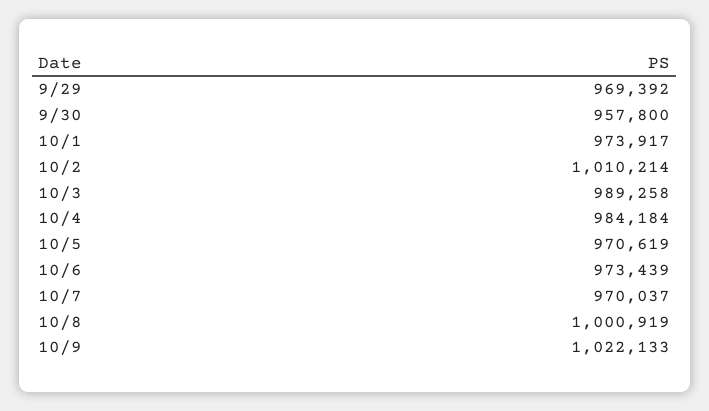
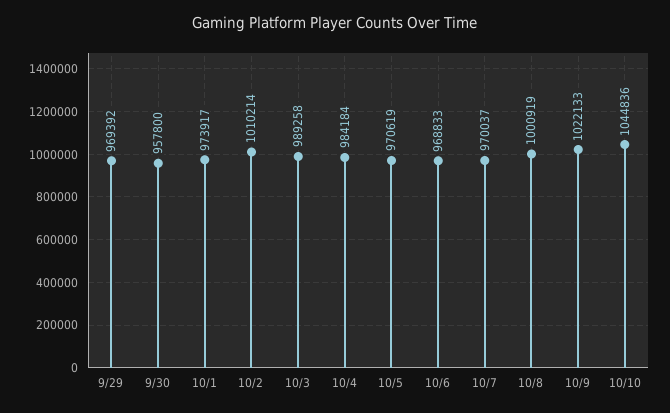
10/6: 973439 -> 968833
10/10: none -> 1044836

